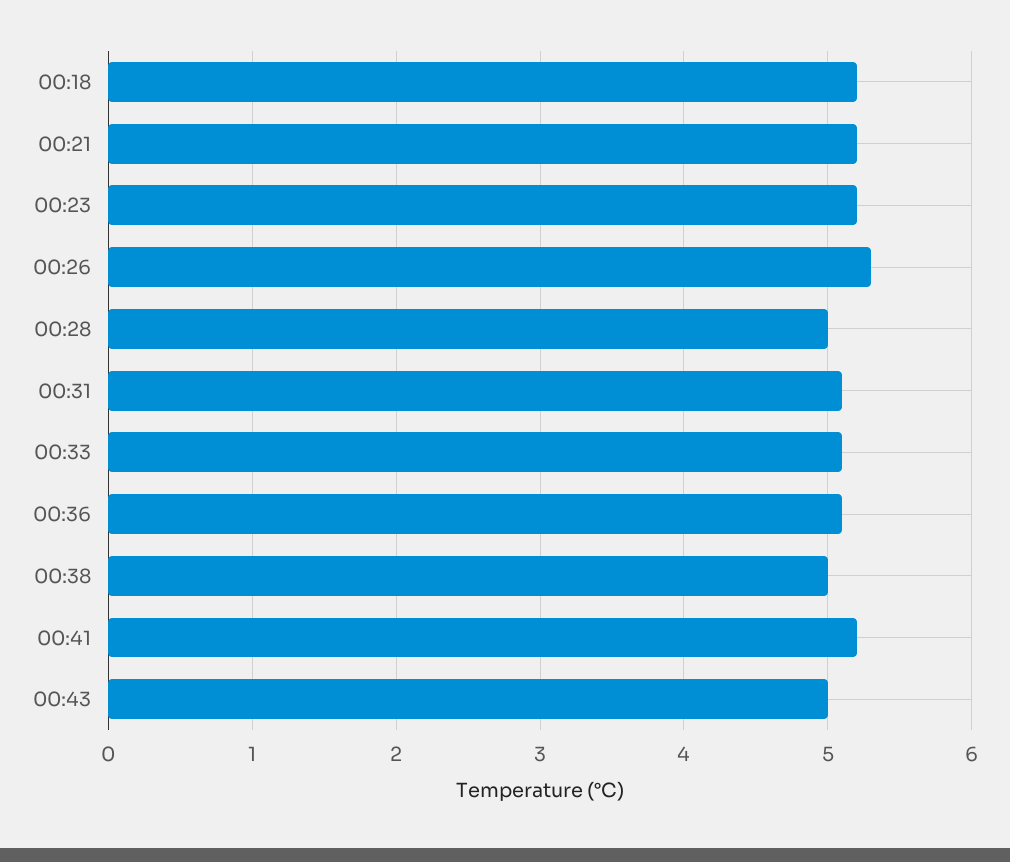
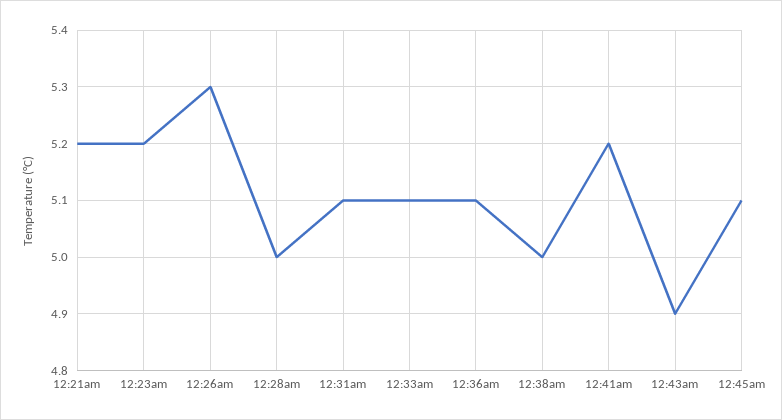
00:18: 5.2 -> none
00:43: 5 -> 4.9
12:45am: none -> 5.1

